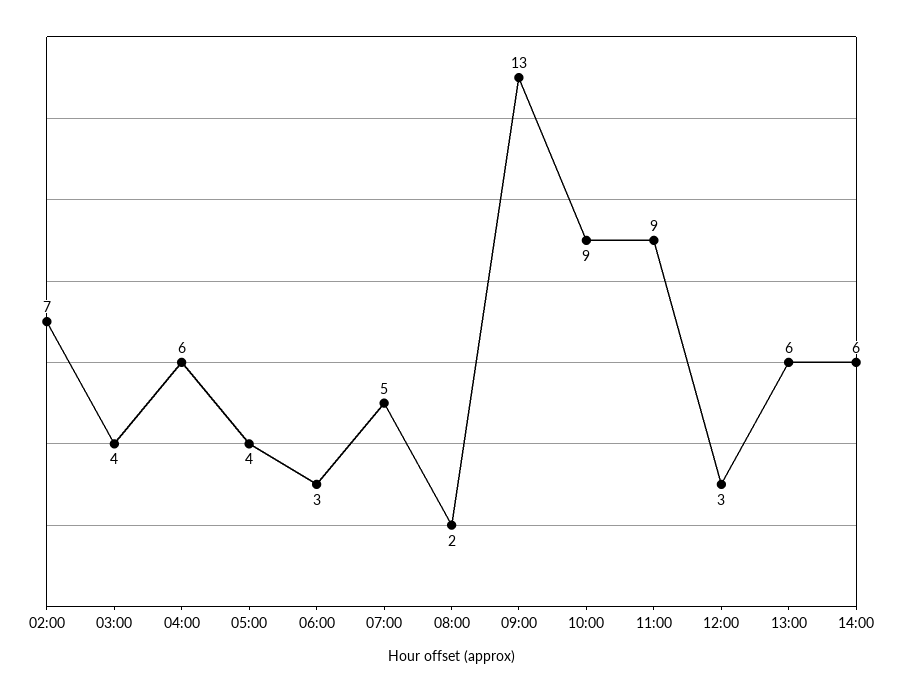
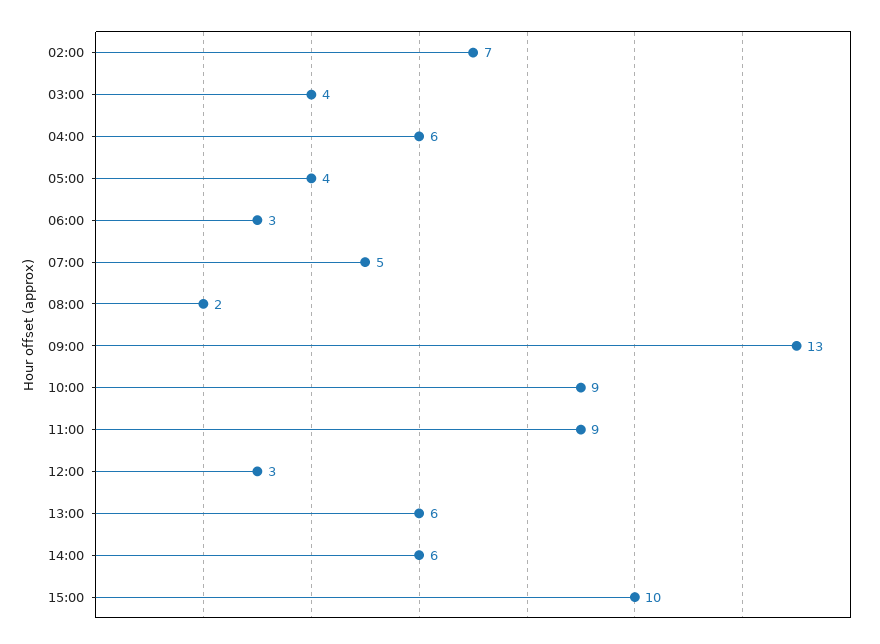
15:00: none -> 10

